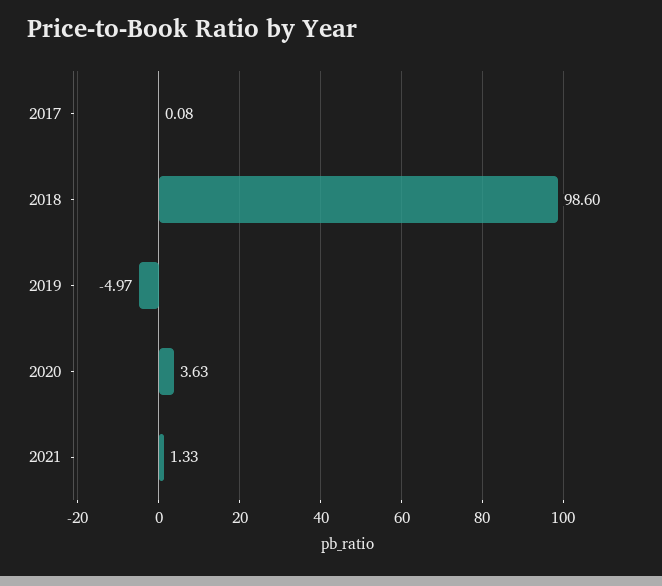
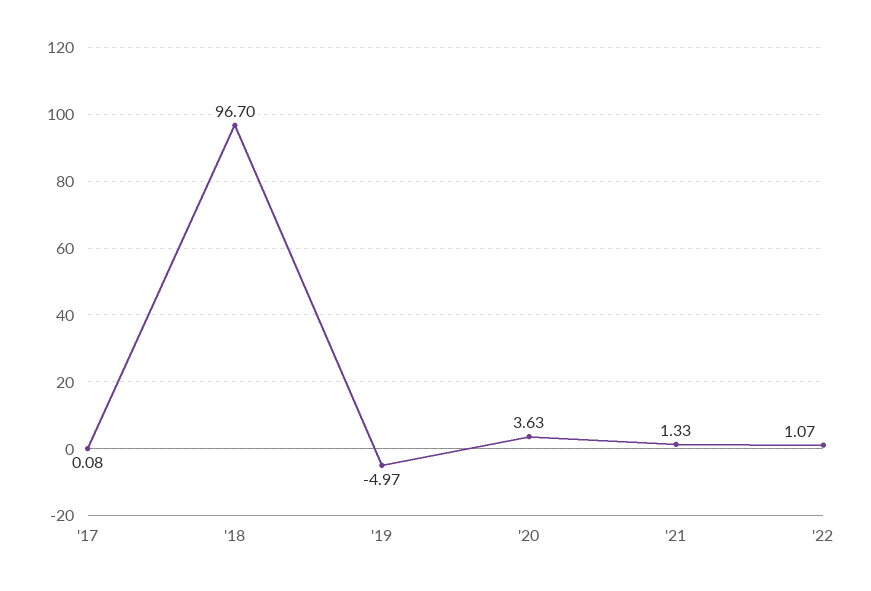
2018: 98.6 -> 96.7
'22: none -> 1.07

